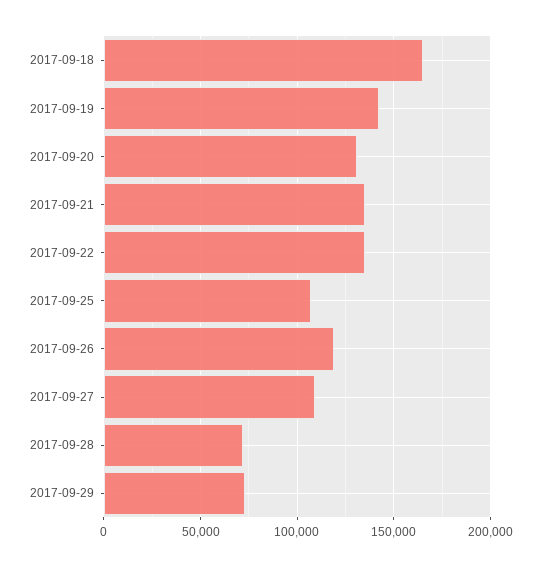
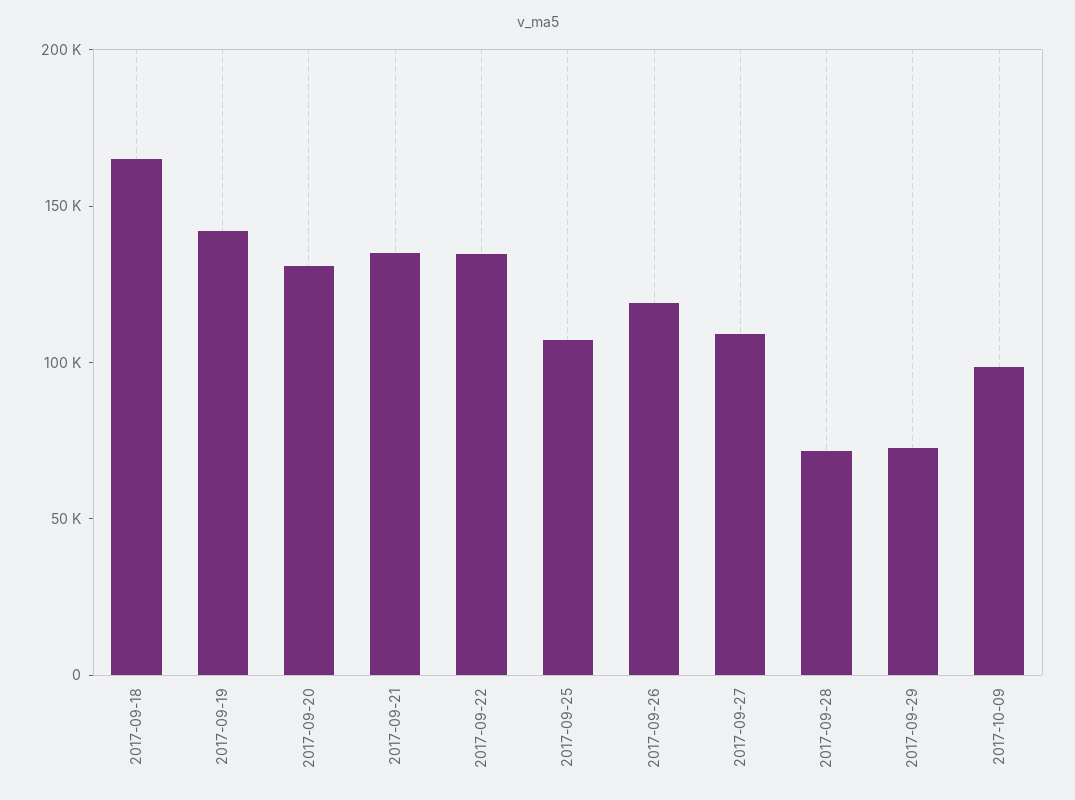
2017-10-09: none -> 100000

